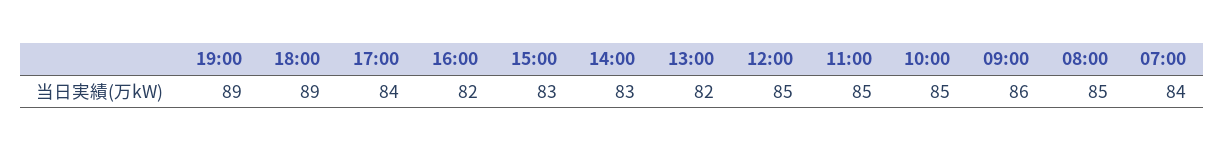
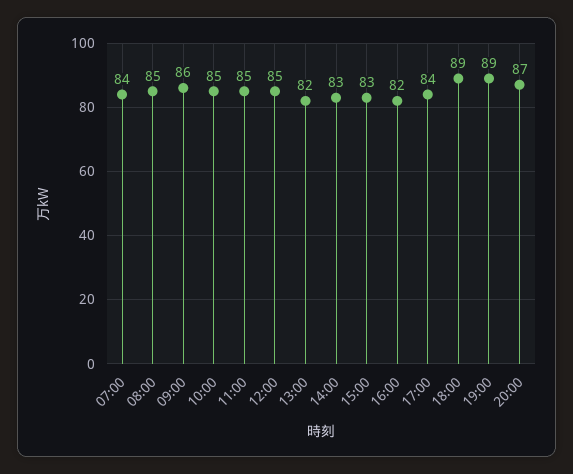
20:00: none -> 87

